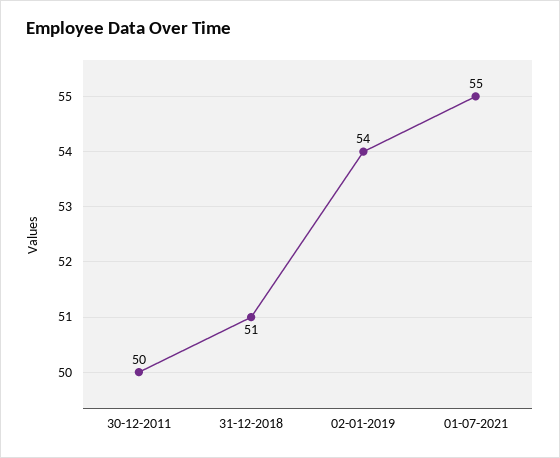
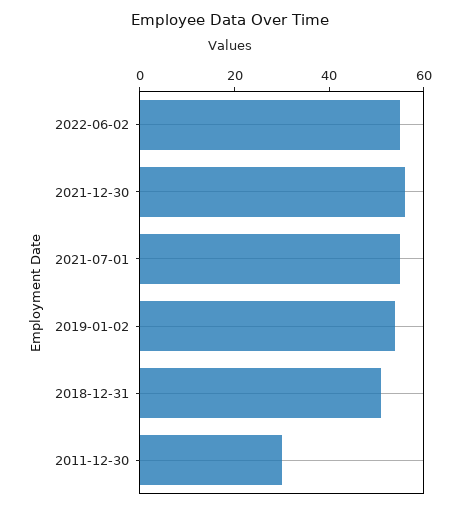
30-12-2011: 50 -> 30
2022-06-02: none -> 55
2021-12-30: none -> 55

